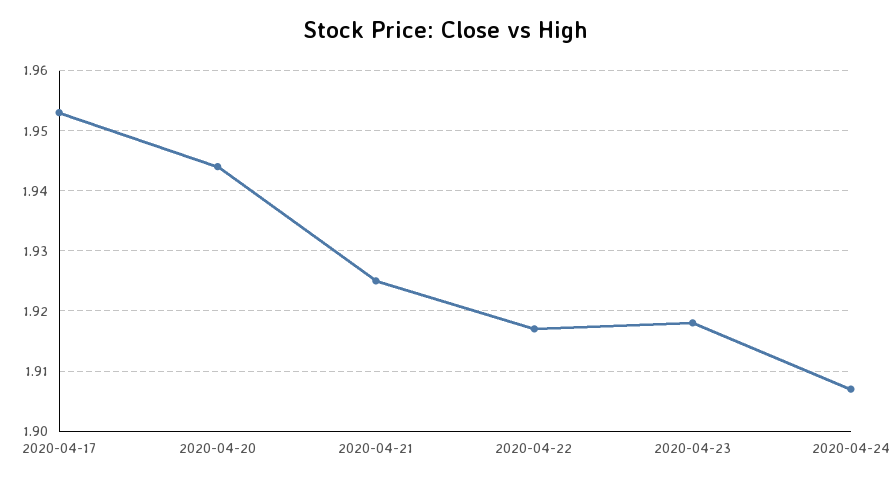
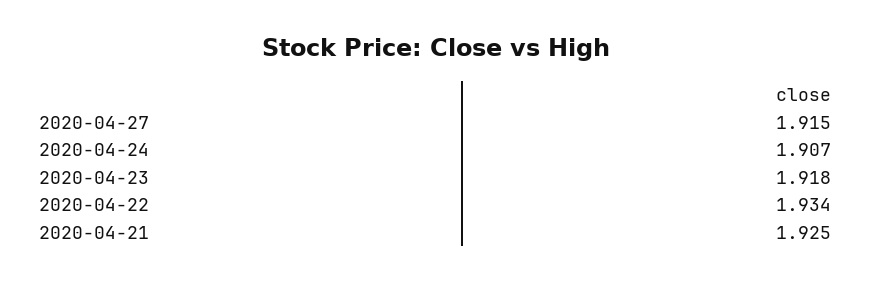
2020-04-17: 1.953 -> none
2020-04-20: 1.944 -> none
2020-04-22: 1.917 -> 1.934
2020-04-27: none -> 1.915

